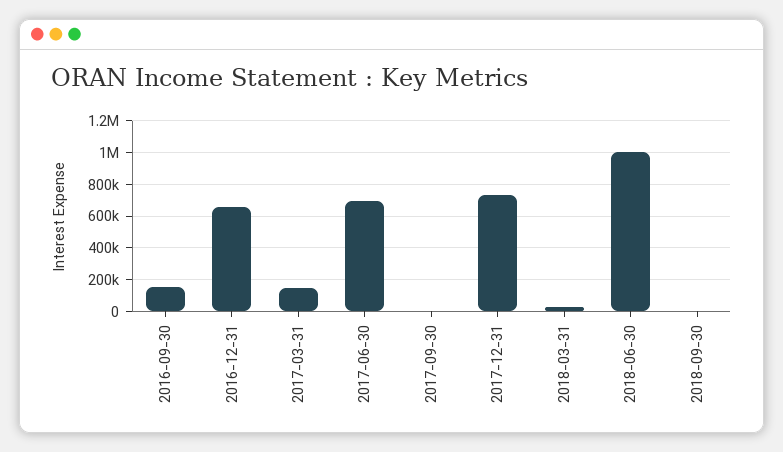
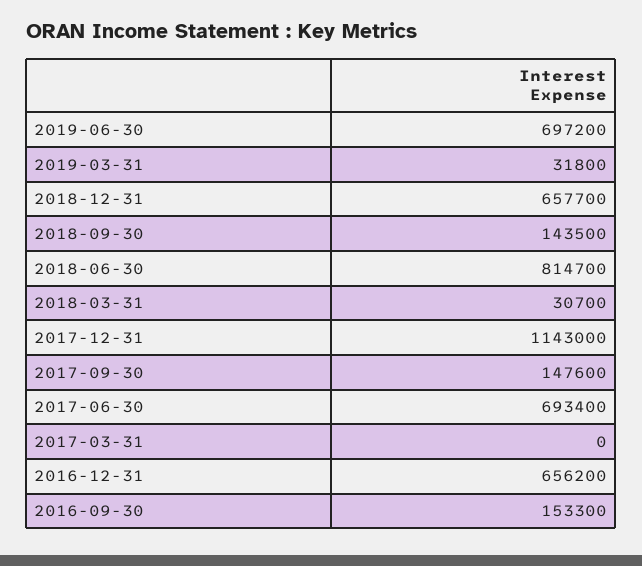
2017-03-31: 150000 -> 0
2017-09-30: 0 -> 147600
2017-12-31: 750000 -> 1143000
2018-06-30: 1000000 -> 814700
2018-09-30: 0 -> 143500
2019-06-30: none -> 697200
2019-03-31: none -> 31800
2018-12-31: none -> 657700

